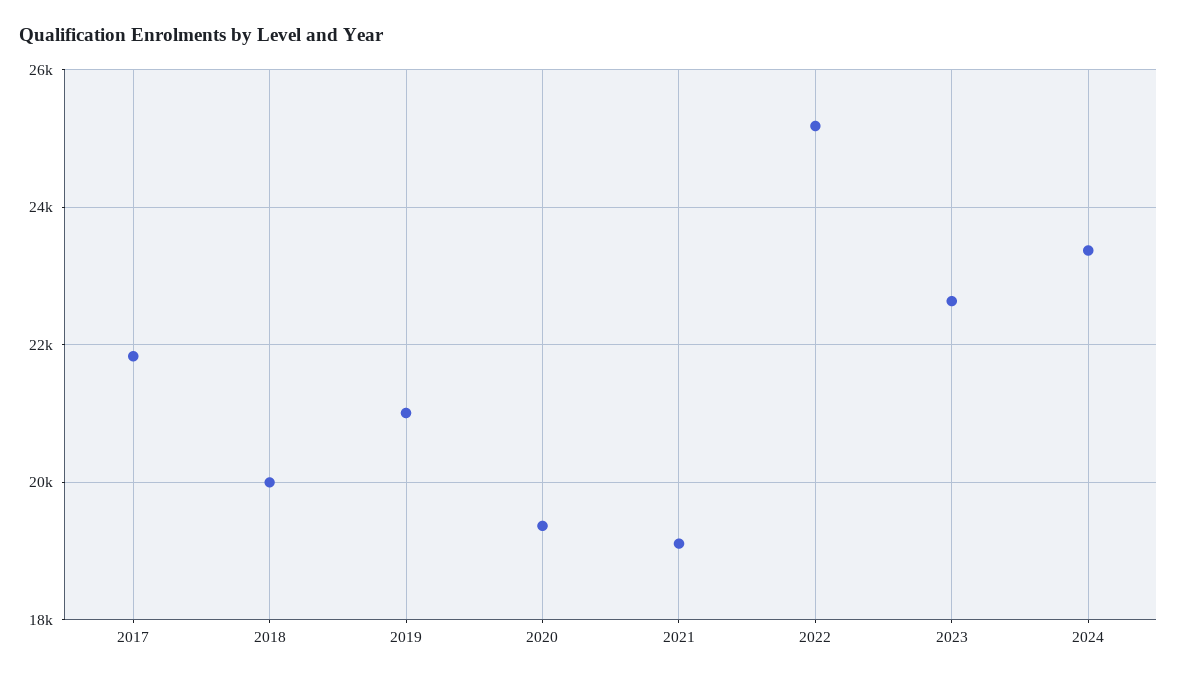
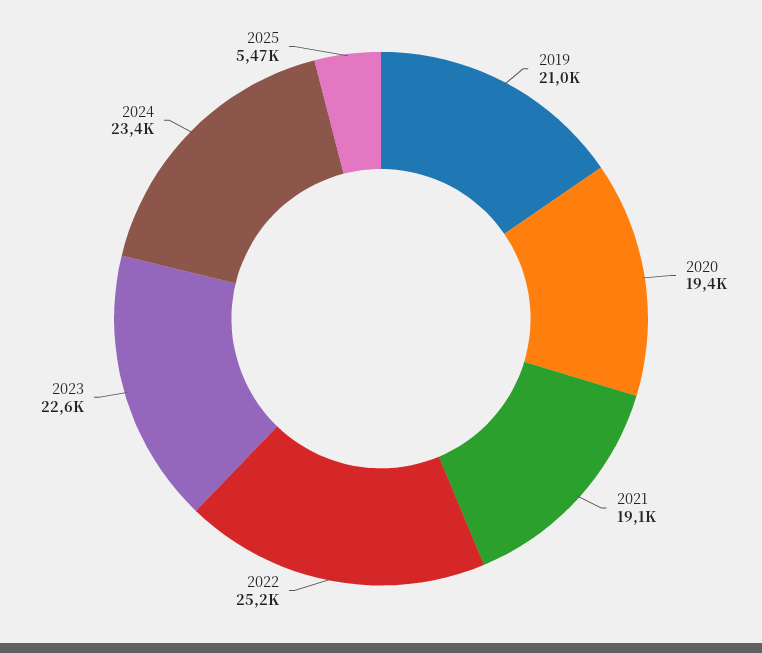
2017: 21800 -> none
2018: 20000 -> none
2025: none -> 5470

